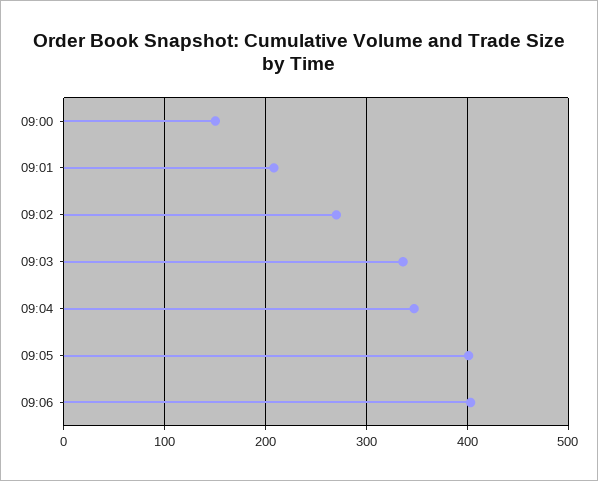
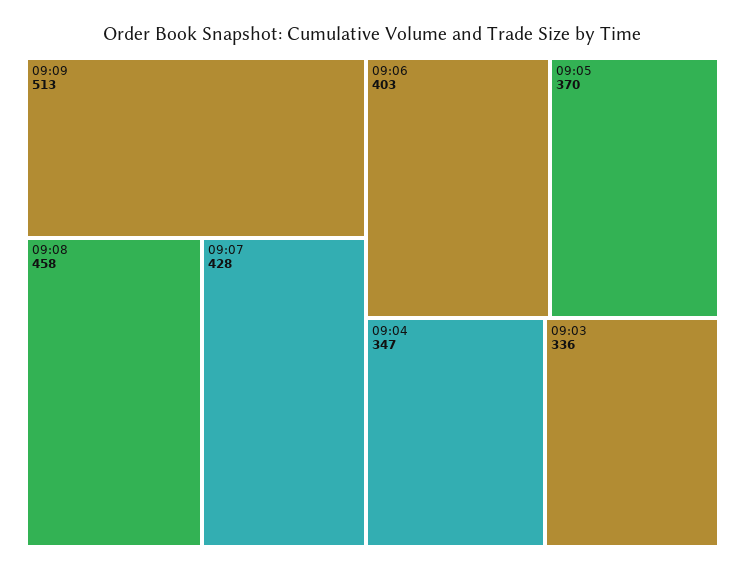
09:00: 150 -> none
09:01: 210 -> none
09:02: 270 -> none
09:05: 400 -> 370
09:09: none -> 513
09:08: none -> 458
09:07: none -> 428

